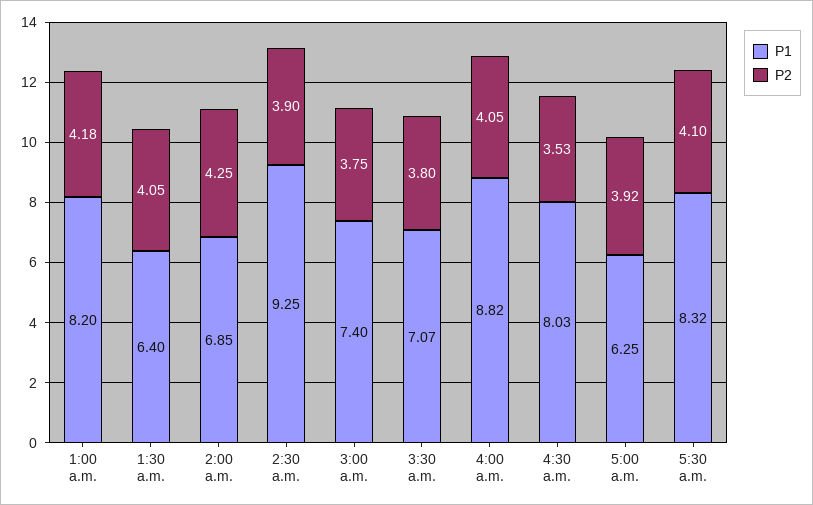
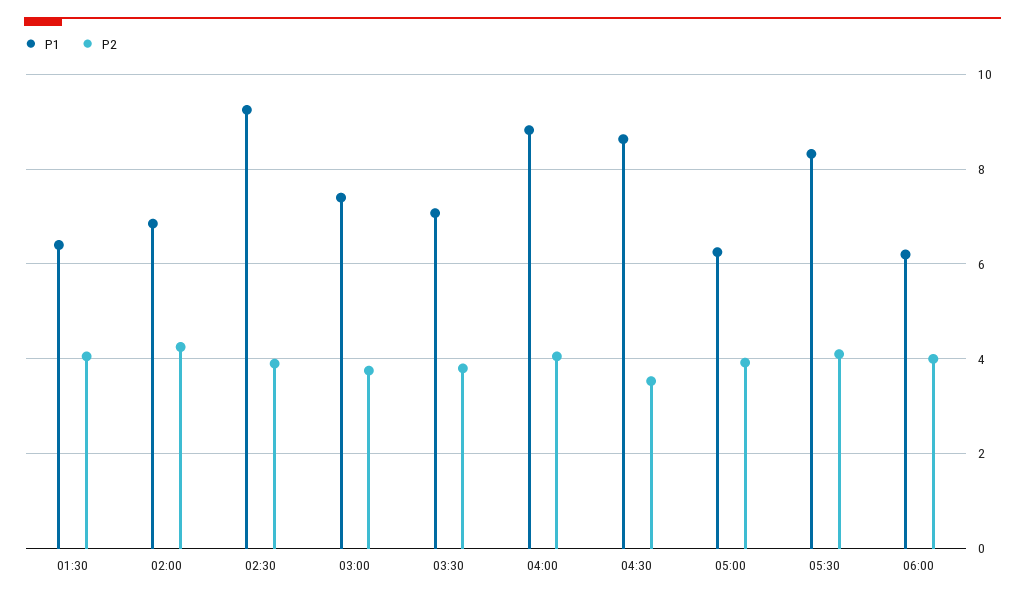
P1, 1:00 a.m.: 8.2 -> none
P2, 1:00 a.m.: 4.18 -> none
P1, 4:30 a.m.: 8.03 -> 8.6
P1, 06:00: none -> 6.2
P2, 06:00: none -> 4

